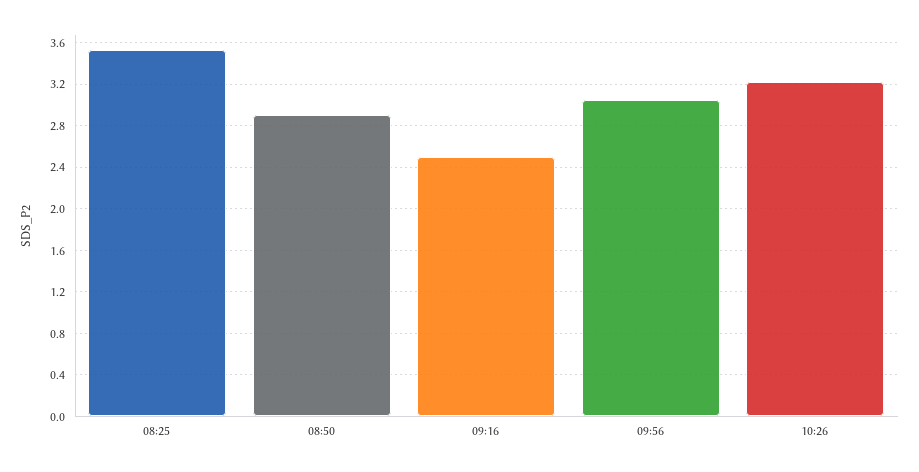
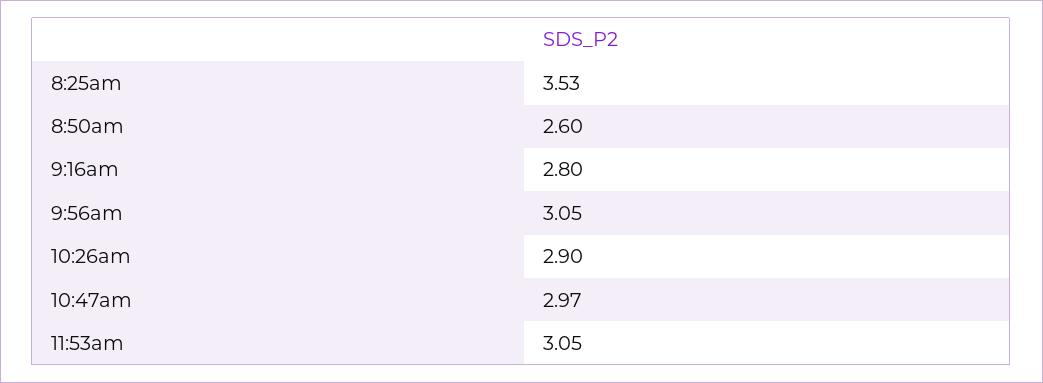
08:50: 2.9 -> 2.6
09:16: 2.5 -> 2.8
10:26: 3.2 -> 2.9
10:47am: none -> 2.97
11:53am: none -> 3.05

